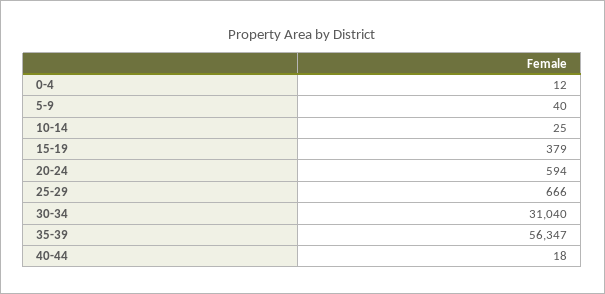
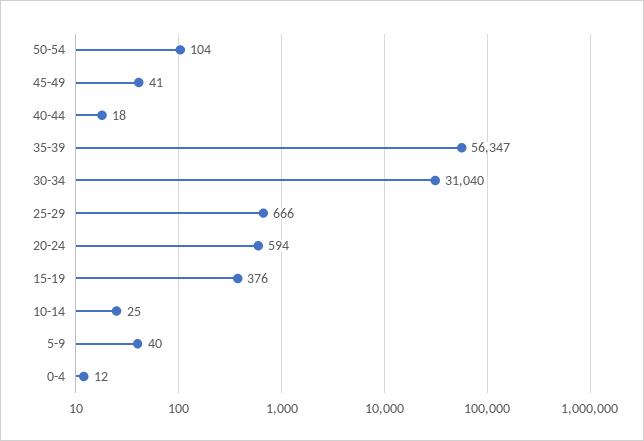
15-19: 379 -> 376
50-54: none -> 104
45-49: none -> 41

